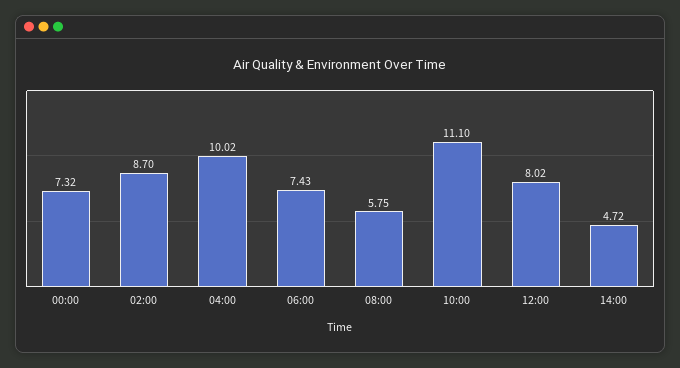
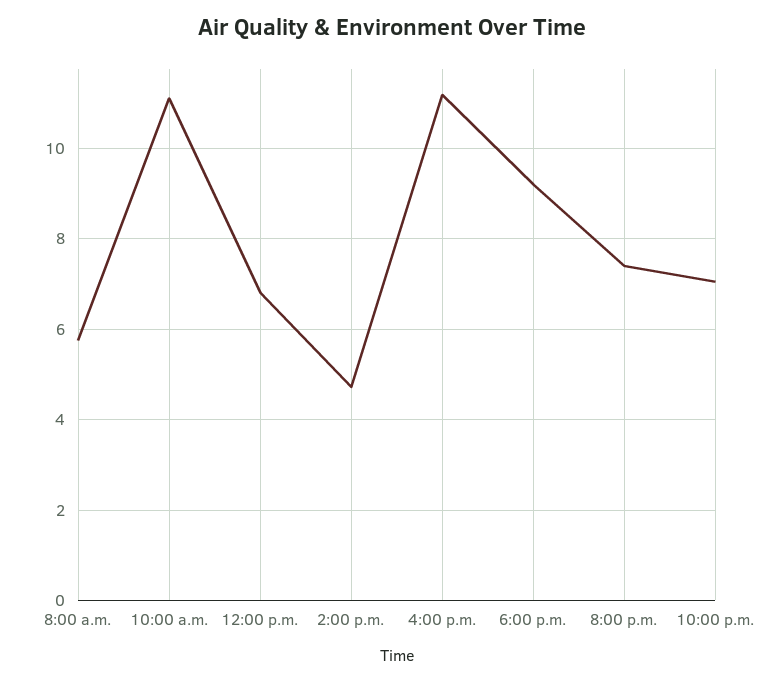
00:00: 7.32 -> none
02:00: 8.7 -> none
04:00: 10.02 -> none
06:00: 7.43 -> none
12:00: 8.02 -> 6.8
4:00 p.m.: none -> 11.2
6:00 p.m.: none -> 9.2
8:00 p.m.: none -> 7.4
10:00 p.m.: none -> 7

